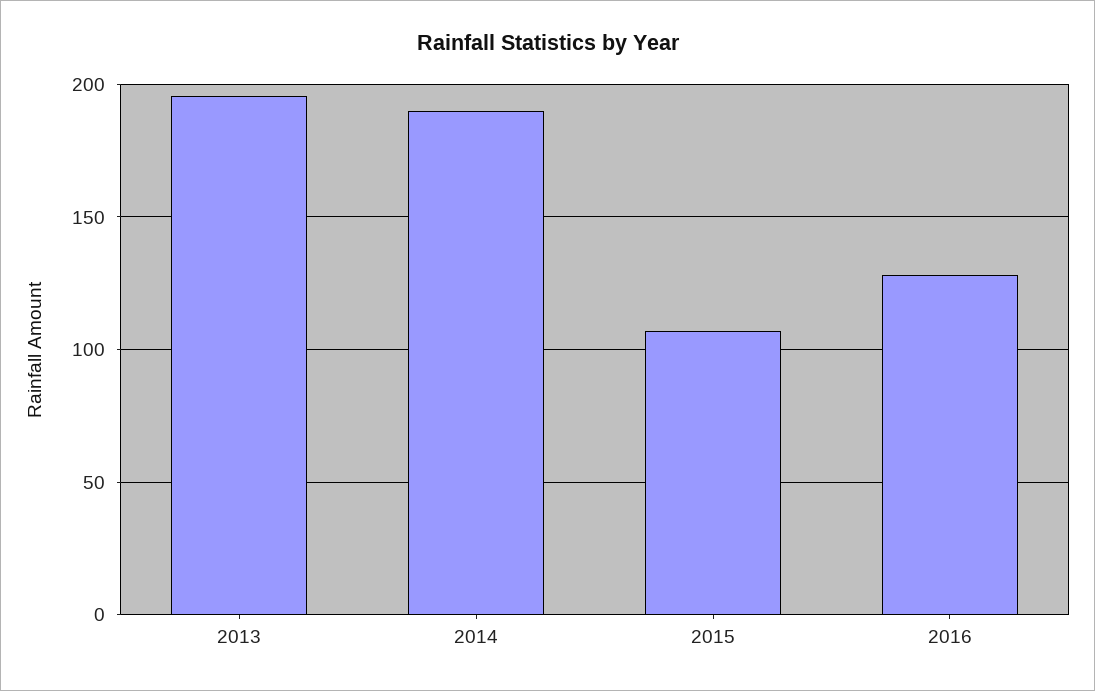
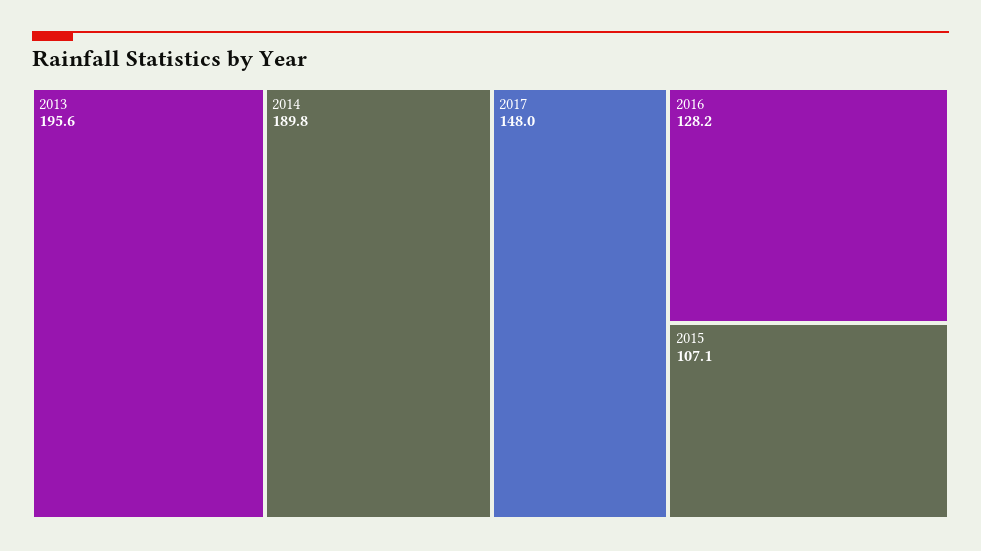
2017: none -> 148

